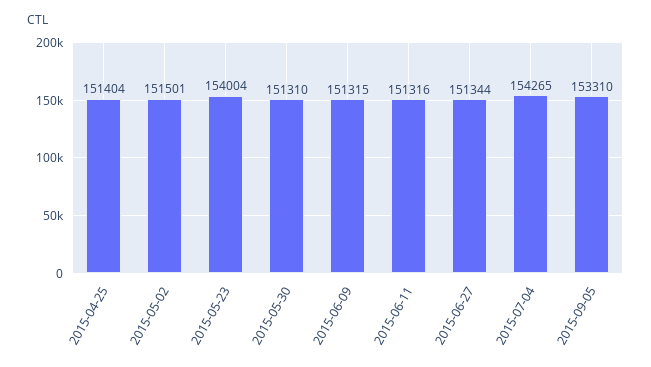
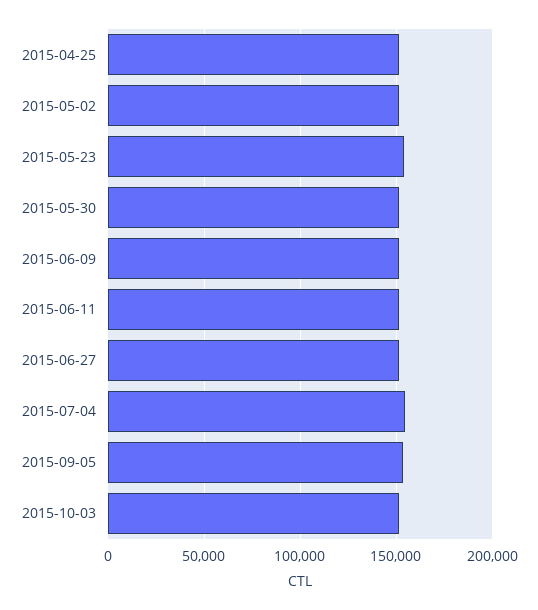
2015-10-03: none -> 150000

